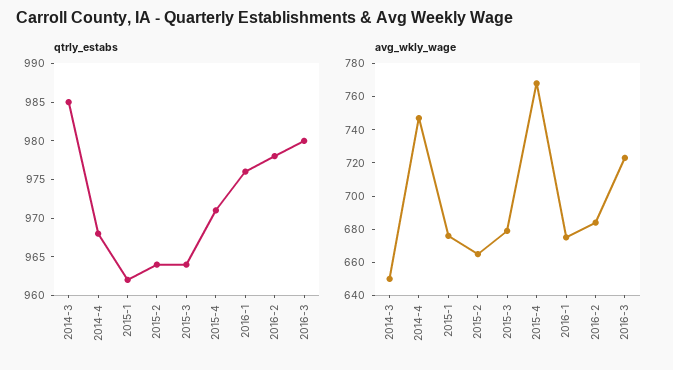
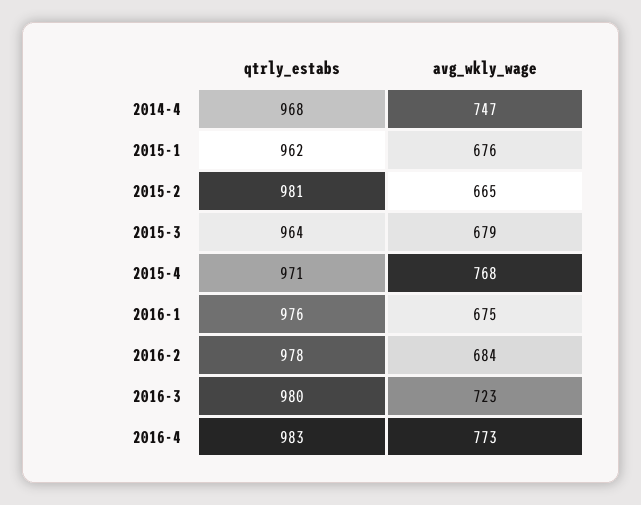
qtrly_estabs, 2014-3: 985 -> none
qtrly_estabs, 2015-2: 965 -> 981
avg_wkly_wage, 2014-3: 650 -> none
qtrly_estabs, 2016-4: none -> 983
avg_wkly_wage, 2016-4: none -> 773

